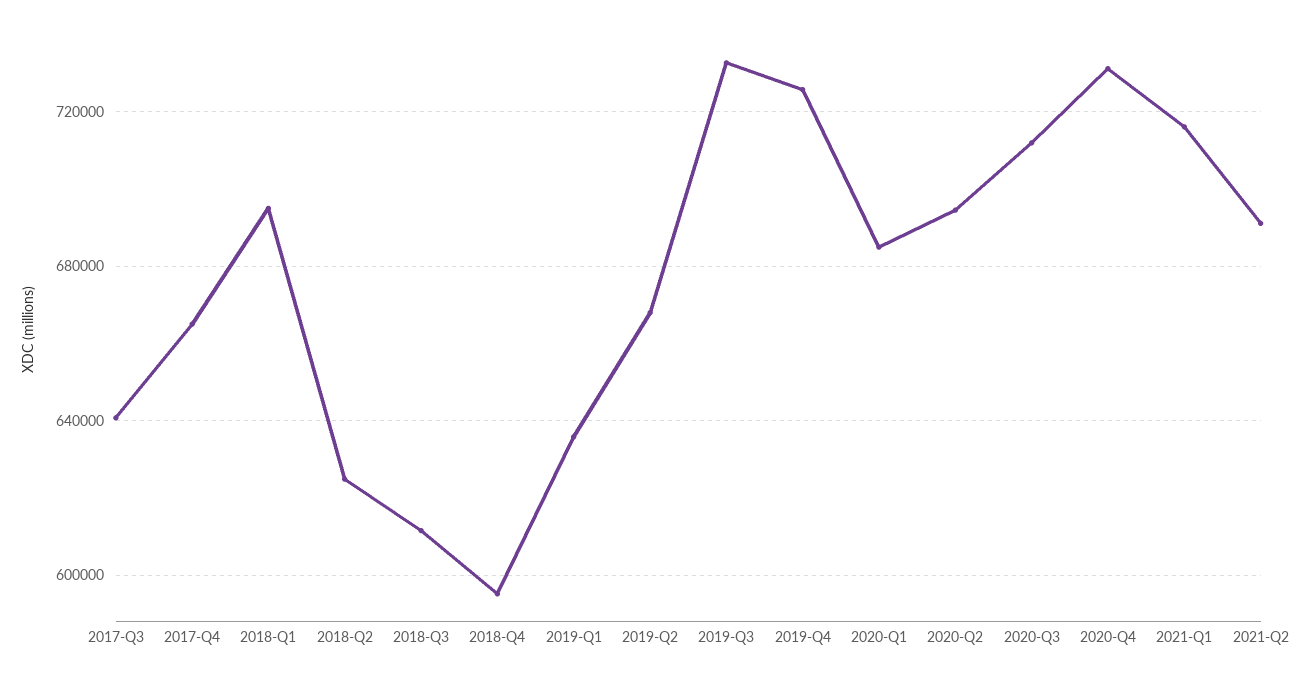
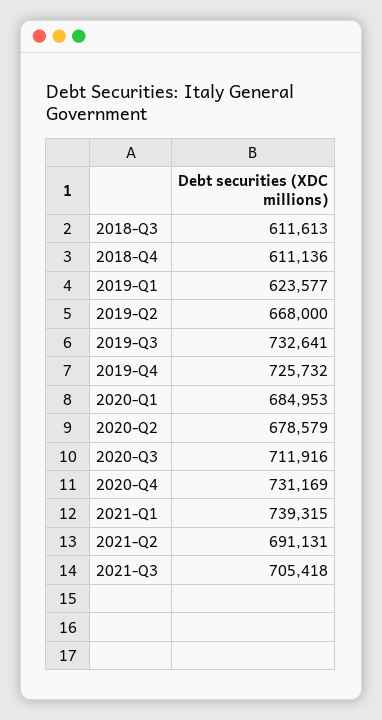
2017-Q3: 640000 -> none
2017-Q4: 665000 -> none
2018-Q1: 695000 -> none
2018-Q2: 625000 -> none
2018-Q4: 595000 -> 611136
2019-Q1: 635000 -> 623577
2020-Q2: 695000 -> 678579
2021-Q1: 715000 -> 739315
2021-Q3: none -> 705418

